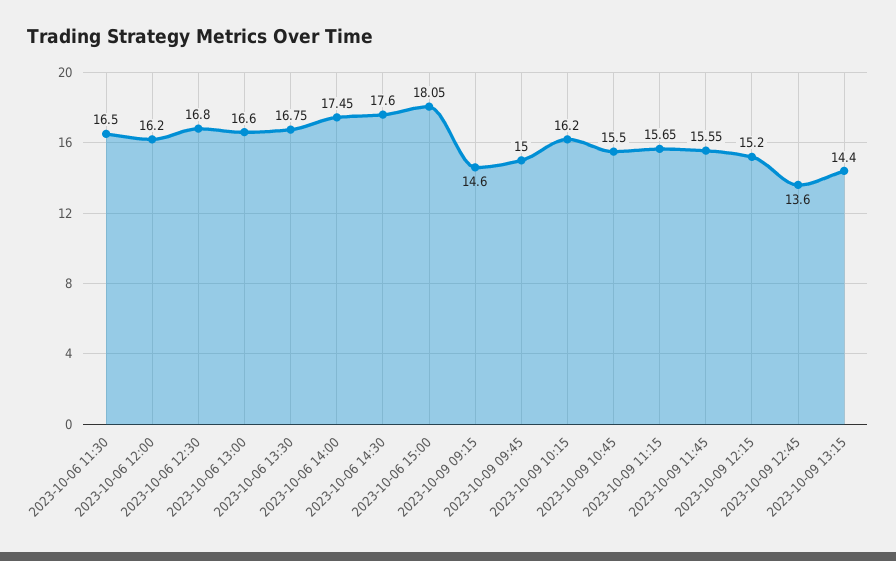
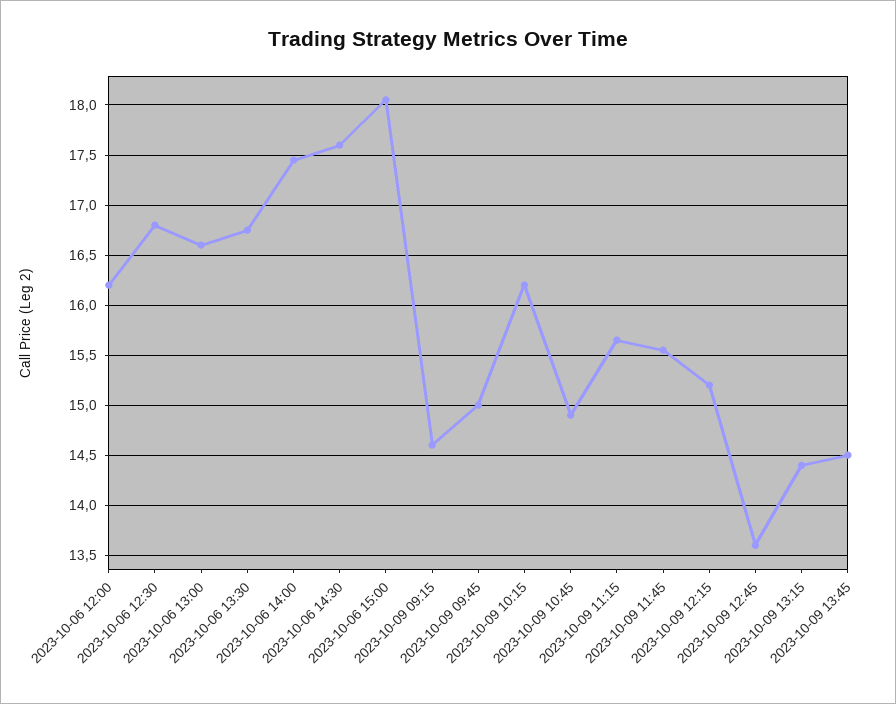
2023-10-06 11:30: 16.5 -> none
2023-10-09 10:45: 15.5 -> 14.9
2023-10-09 13:45: none -> 14.5

